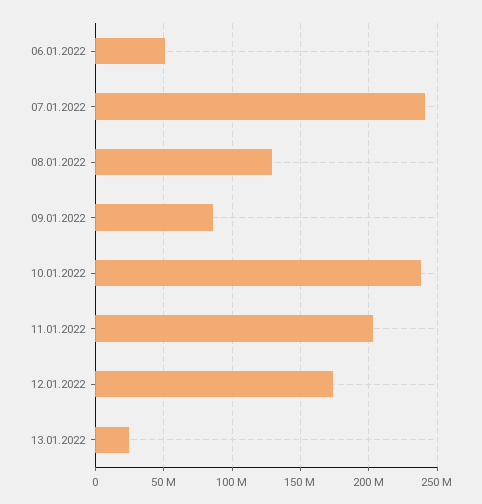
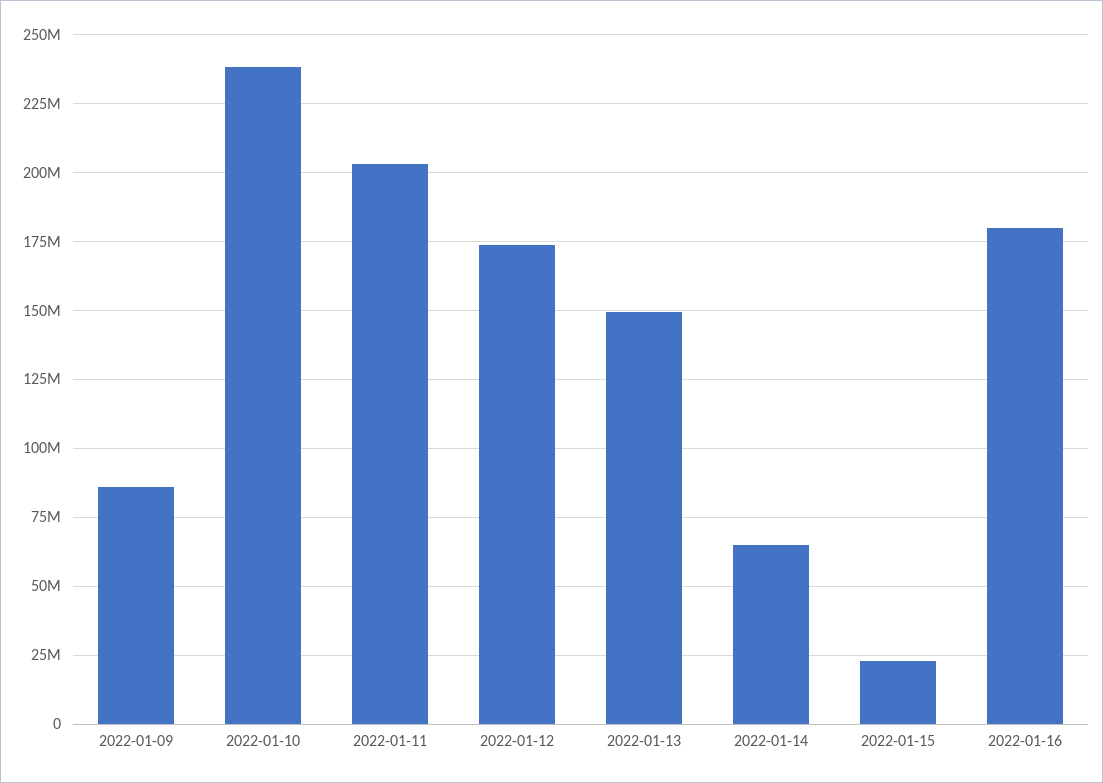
06.01.2022: 50000000 -> none
07.01.2022: 240000000 -> none
08.01.2022: 130000000 -> none
13.01.2022: 25000000 -> 150000000
2022-01-14: none -> 65000000
2022-01-15: none -> 22500000
2022-01-16: none -> 180000000

